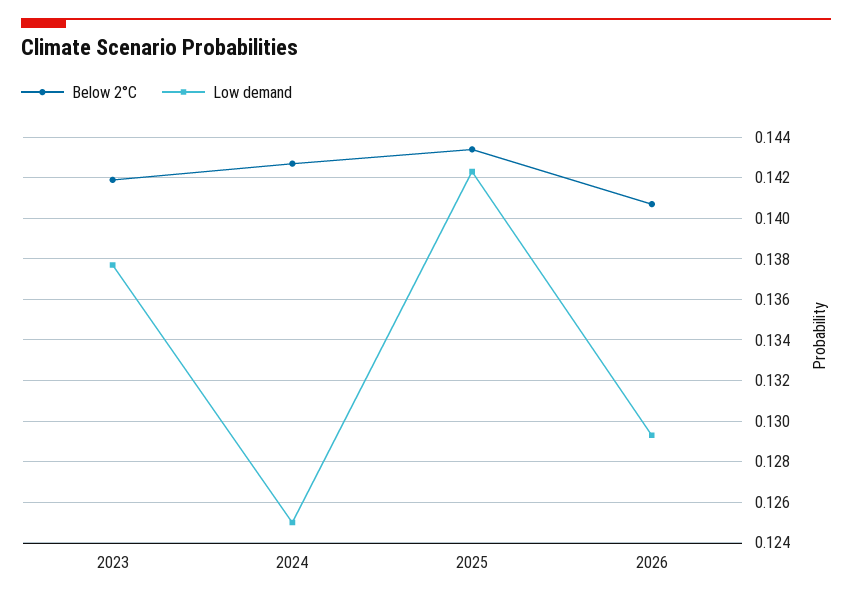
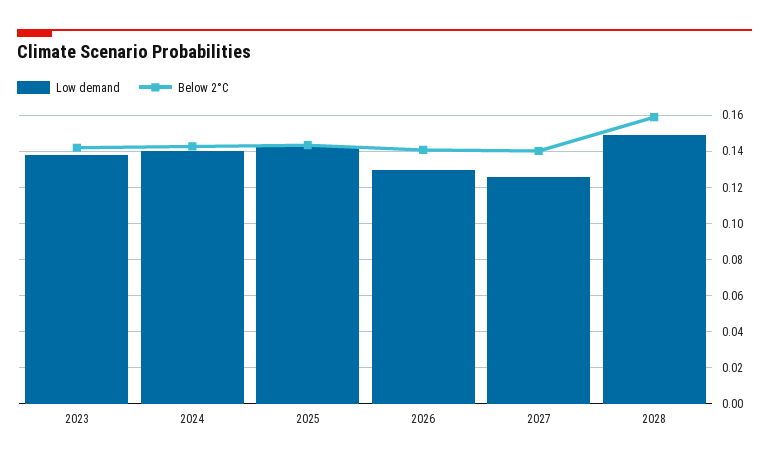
Low demand, 2024: 0.125 -> 0.14
Low demand, 2027: none -> 0.125
Below 2°C, 2027: none -> 0.14
Low demand, 2028: none -> 0.15
Below 2°C, 2028: none -> 0.16

